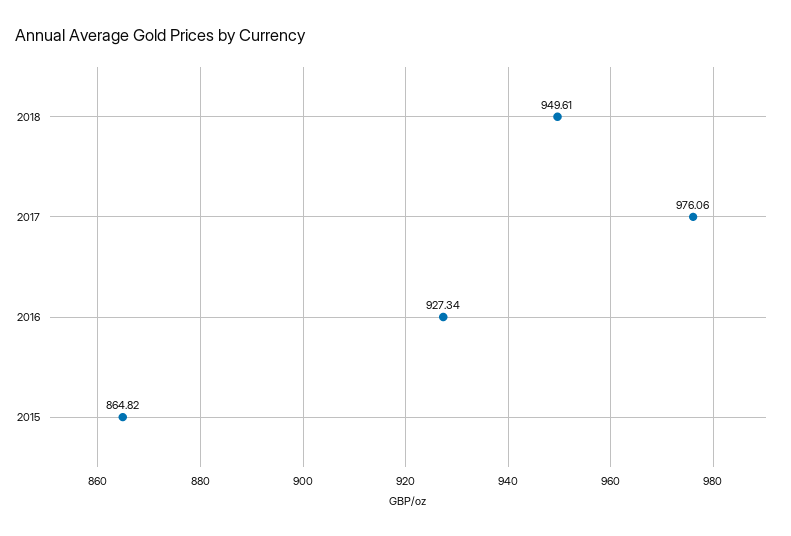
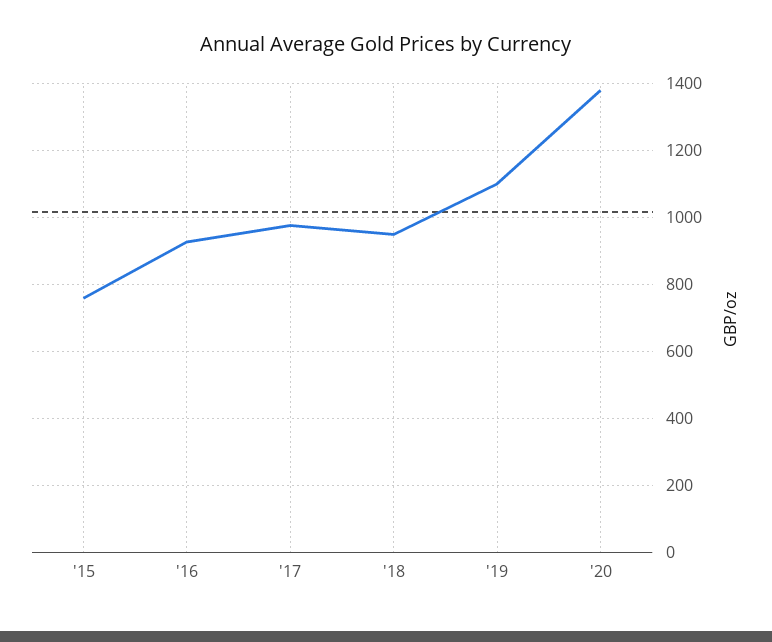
2015: 864.82 -> 760
'19: none -> 1100
'20: none -> 1380

